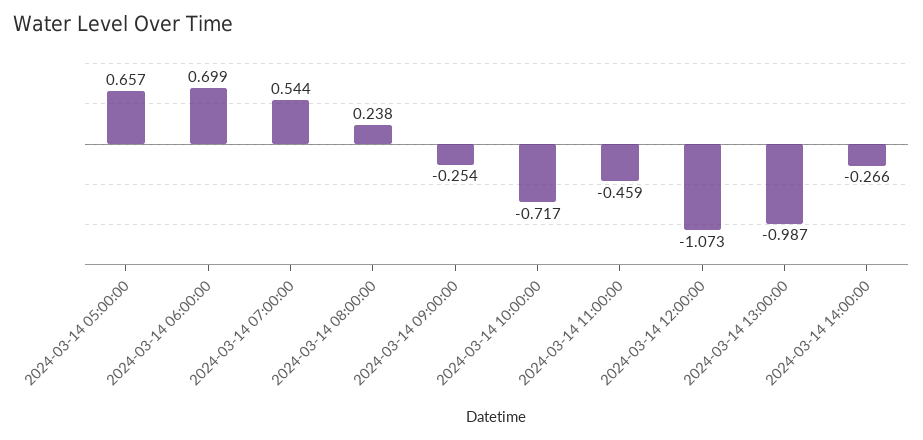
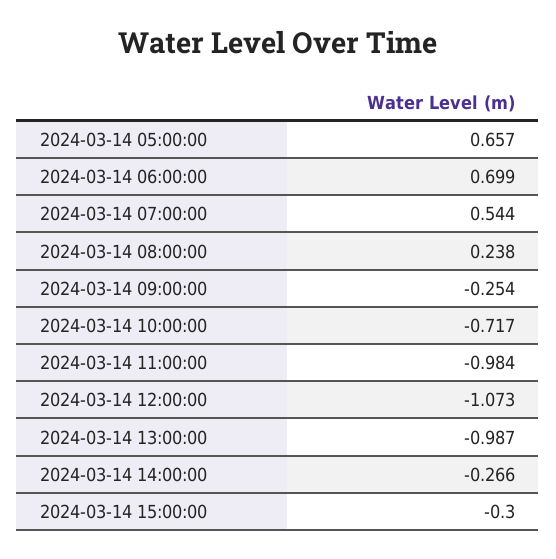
2024-03-14 11:00:00: -0.459 -> -0.984
2024-03-14 15:00:00: none -> -0.3

